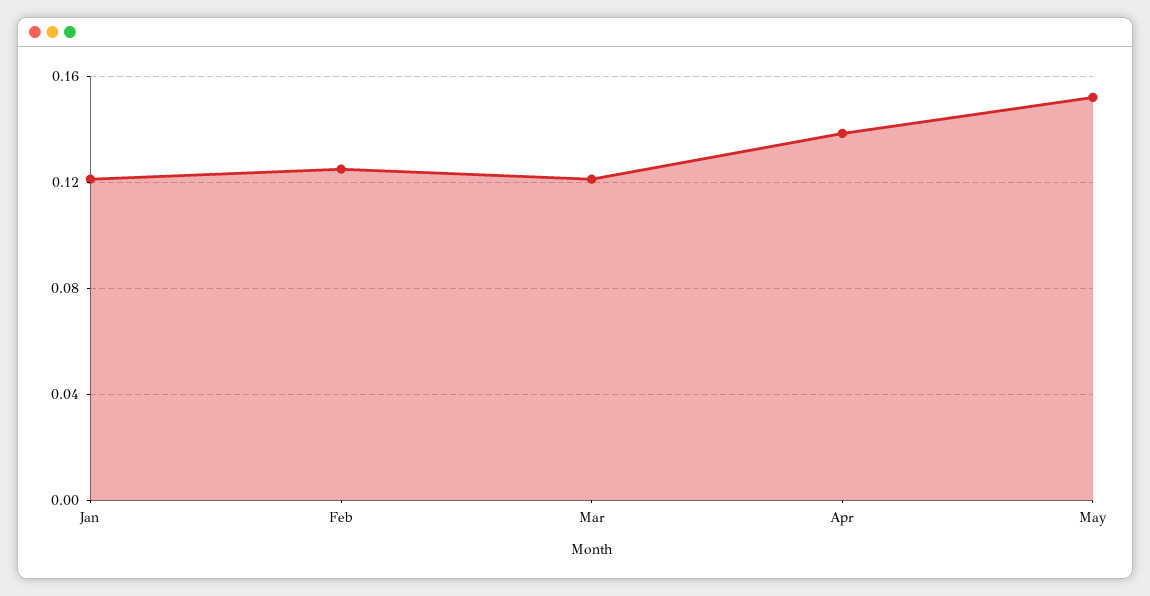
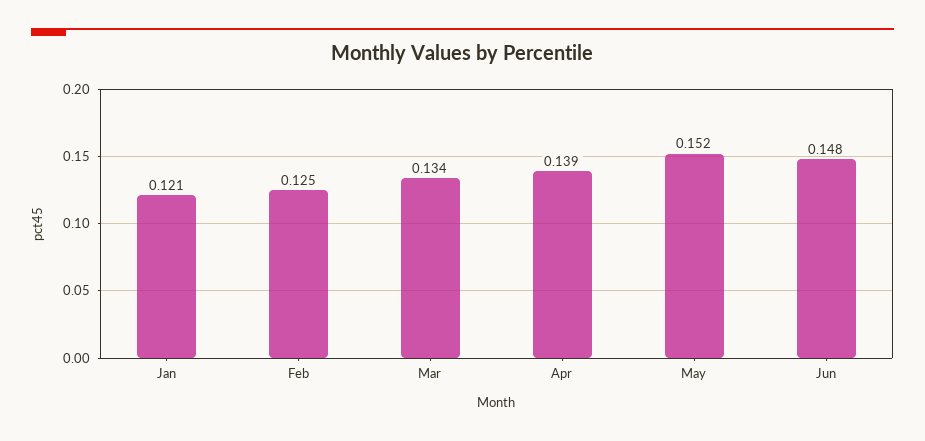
Mar: 0.12 -> 0.134
Jun: none -> 0.148

